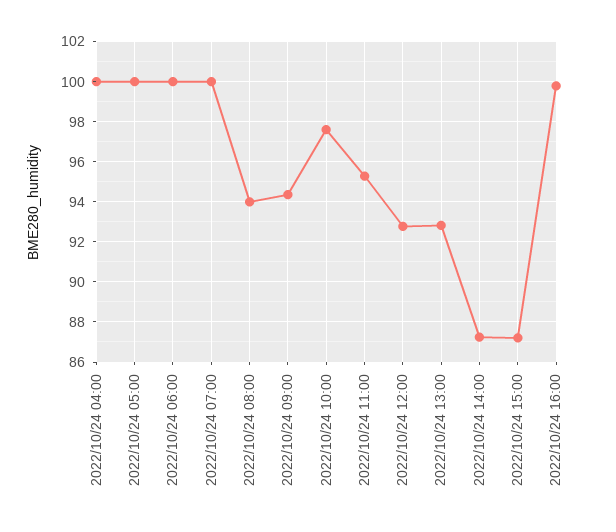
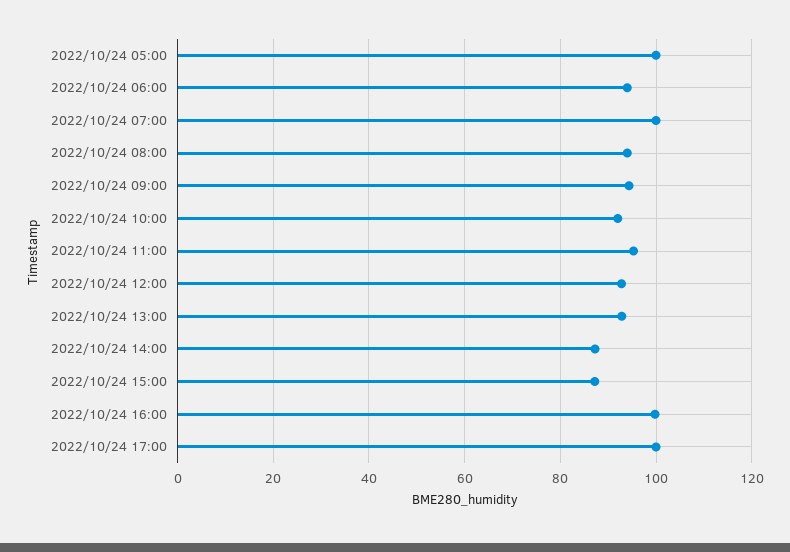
2022/10/24 04:00: 100 -> none
2022/10/24 06:00: 100 -> 94
2022/10/24 10:00: 97.5 -> 92
2022/10/24 17:00: none -> 100

